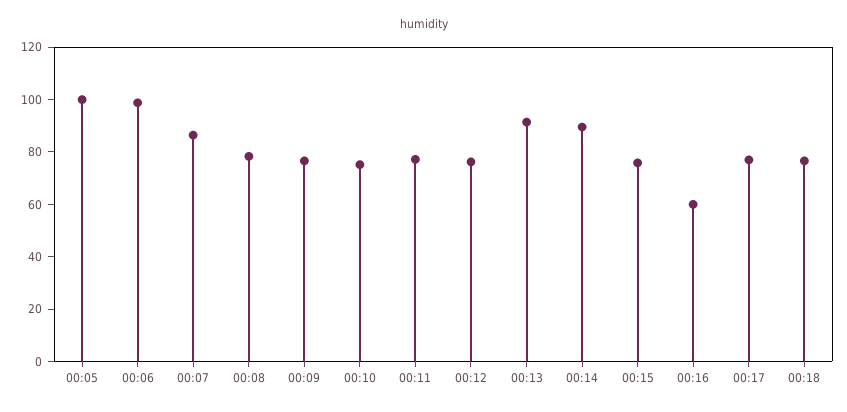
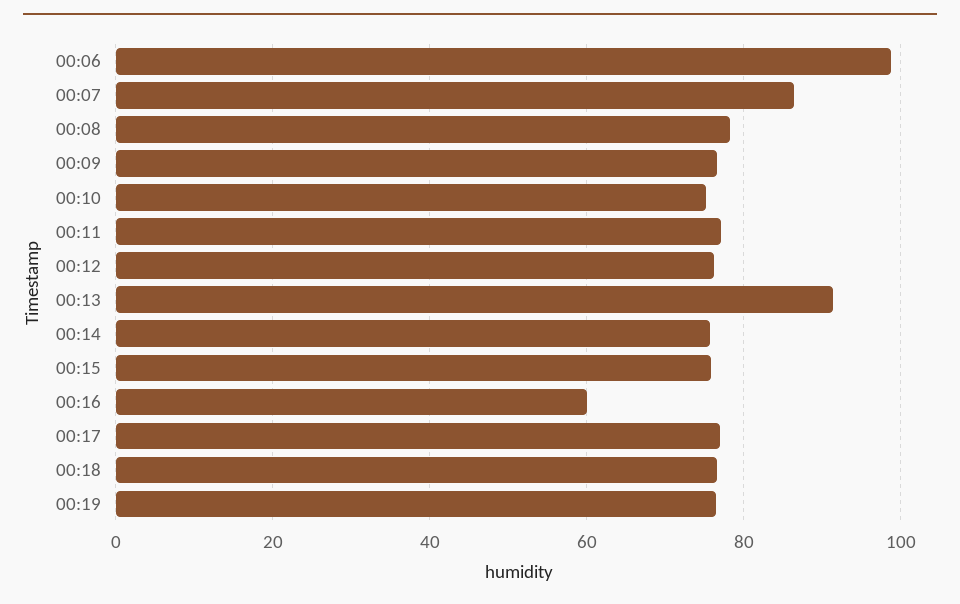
00:05: 100 -> none
00:14: 90 -> 76
00:19: none -> 76

